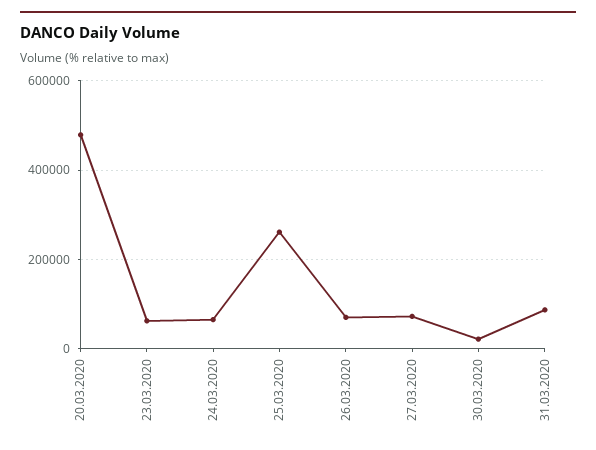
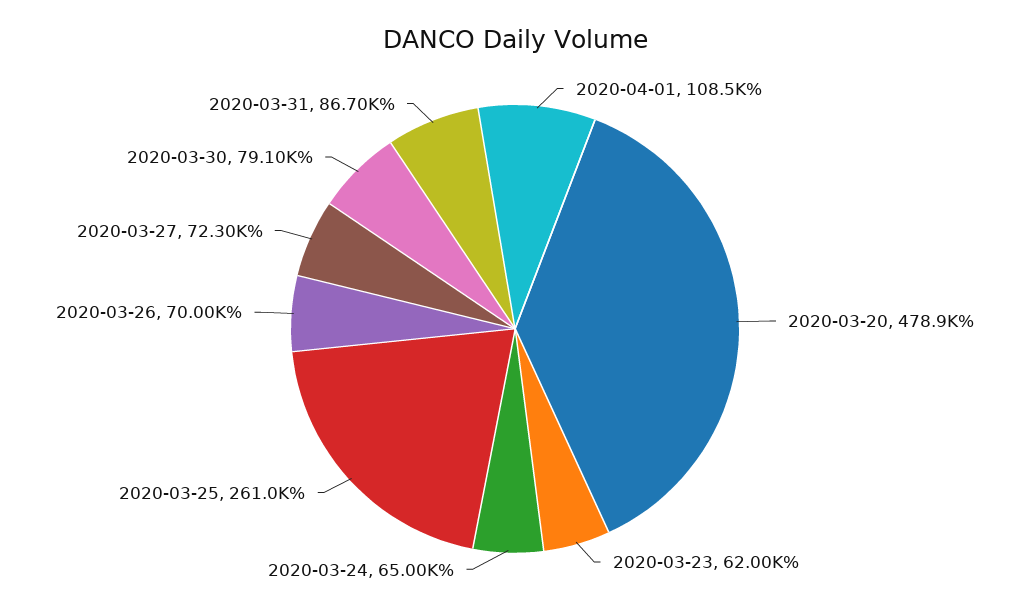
30.03.2020: 20000 -> 79100
2020-04-01: none -> 108500

